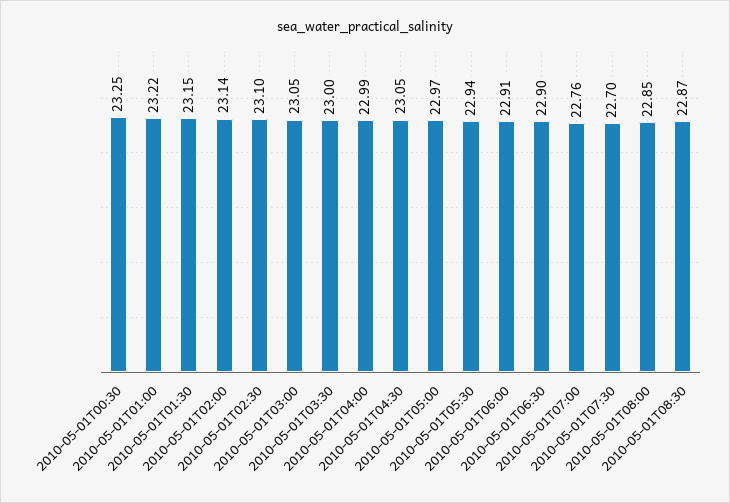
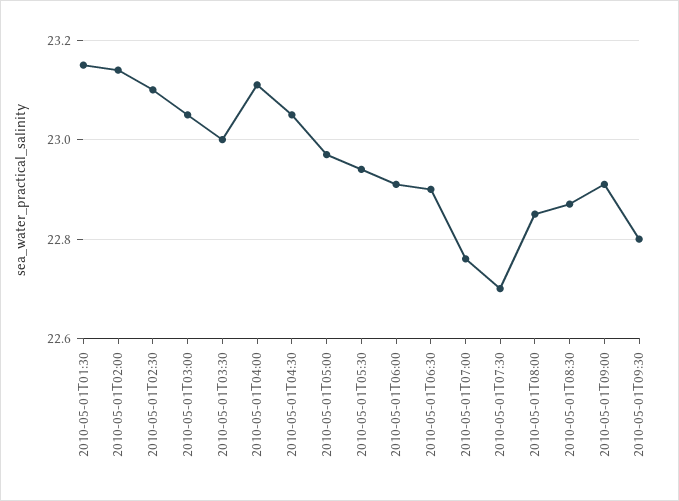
2010-05-01T00:30: 23.25 -> none
2010-05-01T01:00: 23.22 -> none
2010-05-01T04:00: 22.99 -> 23.1
2010-05-01T09:00: none -> 22.9
2010-05-01T09:30: none -> 22.8

